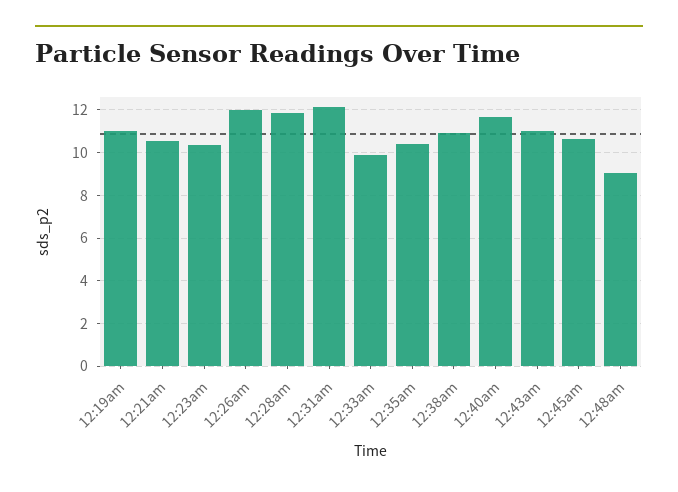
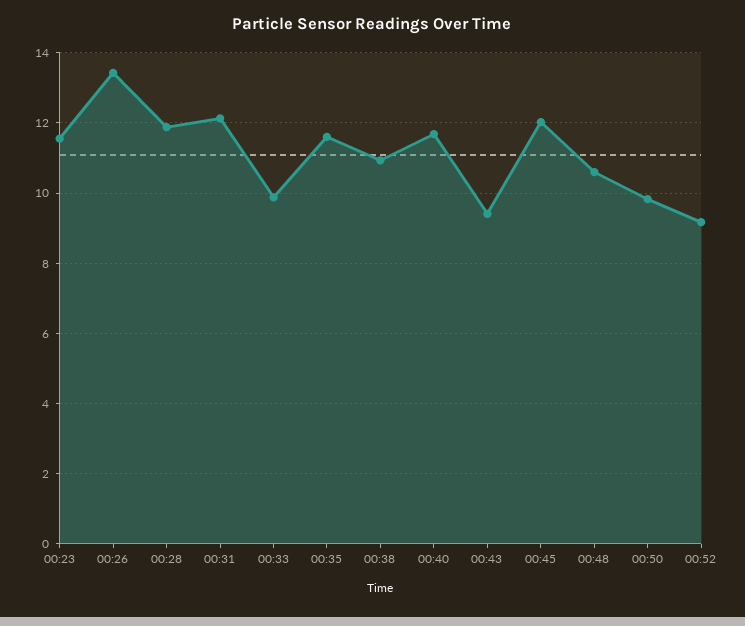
12:19am: 11 -> none
12:21am: 10.5 -> none
12:23am: 10.5 -> 11.6
12:26am: 12 -> 13.4
12:35am: 10.5 -> 11.6
12:43am: 11 -> 9.4
12:45am: 10.5 -> 12
12:48am: 9 -> 10.6
00:50: none -> 9.8
00:52: none -> 9.2

